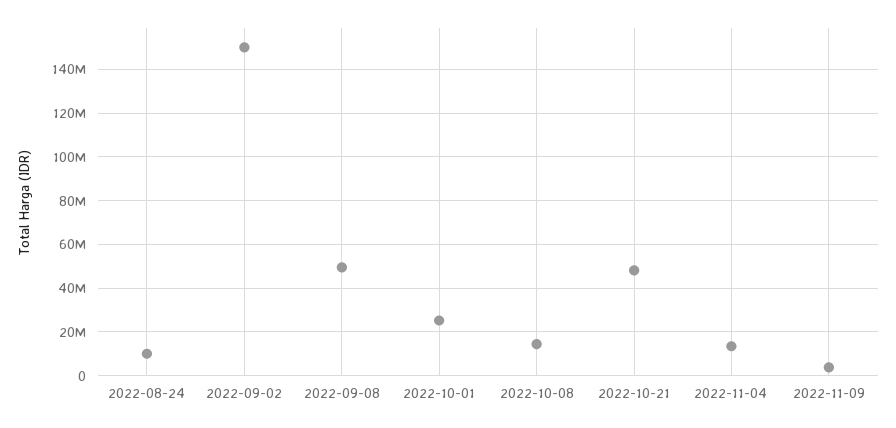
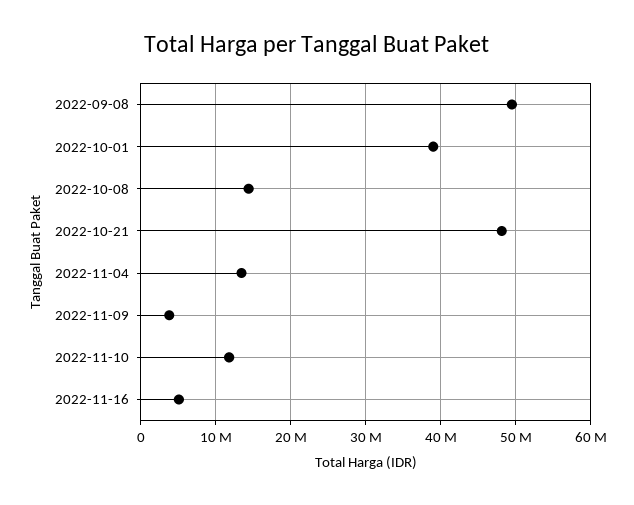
2022-08-24: 10000000 -> none
2022-09-02: 150000000 -> none
2022-10-01: 25000000 -> 39000000
2022-11-10: none -> 12000000
2022-11-16: none -> 5000000

